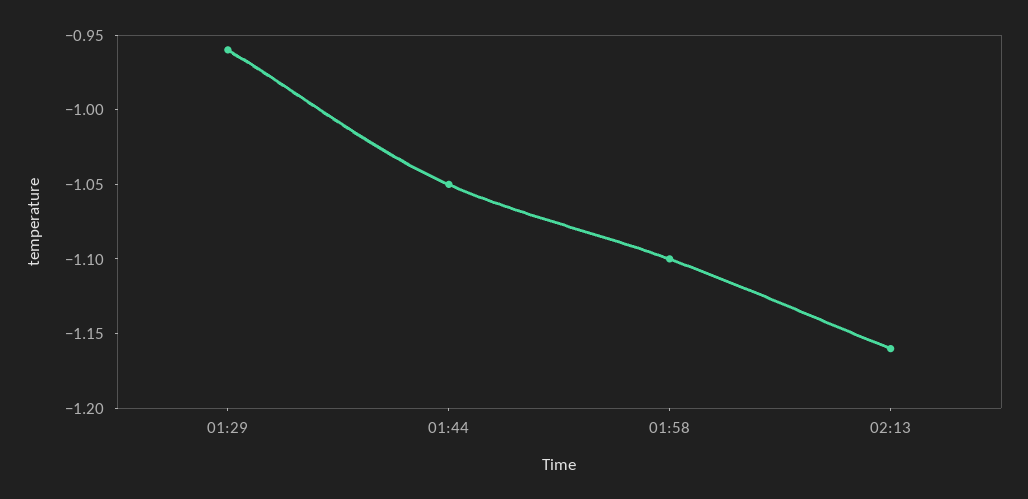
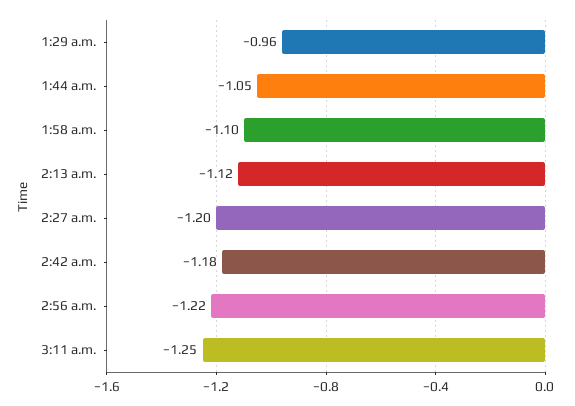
02:13: -1.16 -> -1.12
2:27 a.m.: none -> -1.2
2:42 a.m.: none -> -1.18
2:56 a.m.: none -> -1.22
3:11 a.m.: none -> -1.25

